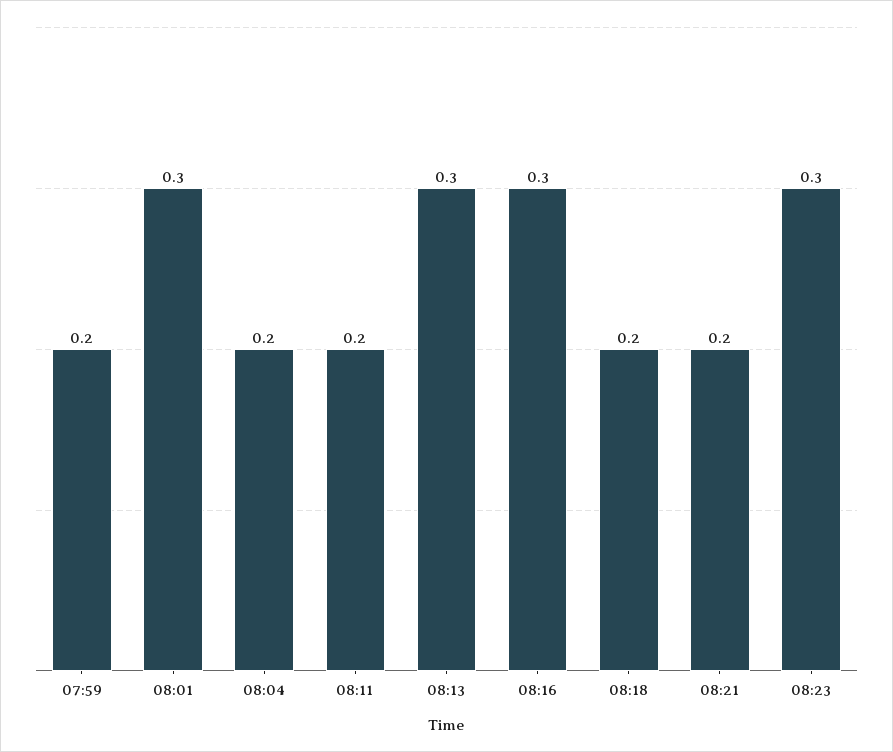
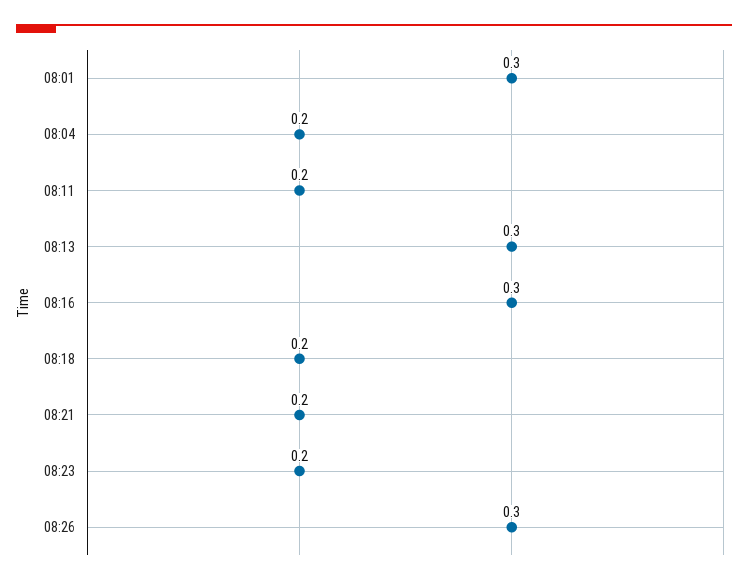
07:59: 0.2 -> none
08:23: 0.3 -> 0.2
08:26: none -> 0.3

